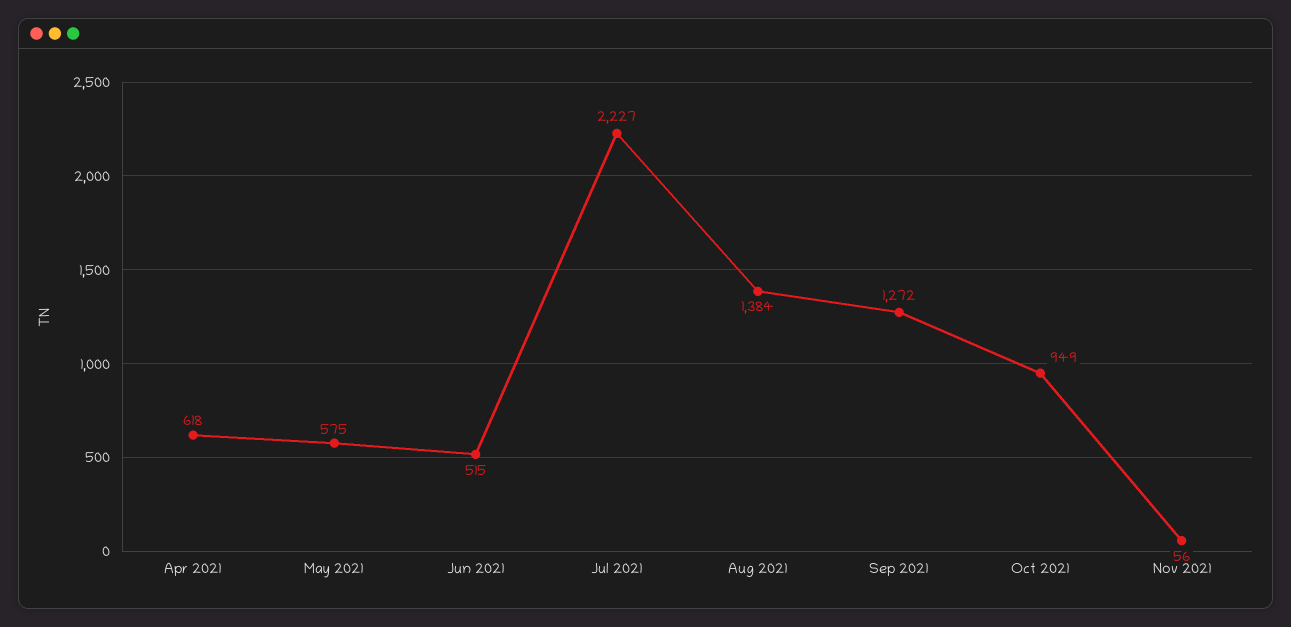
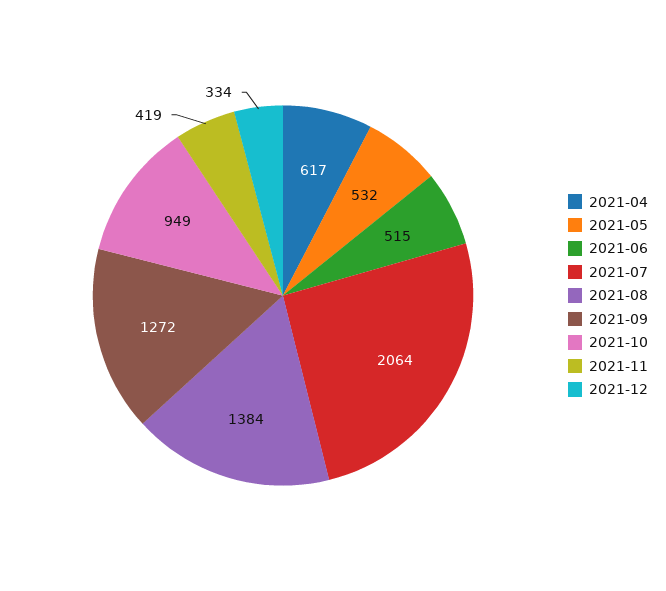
Apr 2021: 618 -> 617
May 2021: 575 -> 532
Jul 2021: 2227 -> 2064
Nov 2021: 56 -> 419
2021-12: none -> 334

